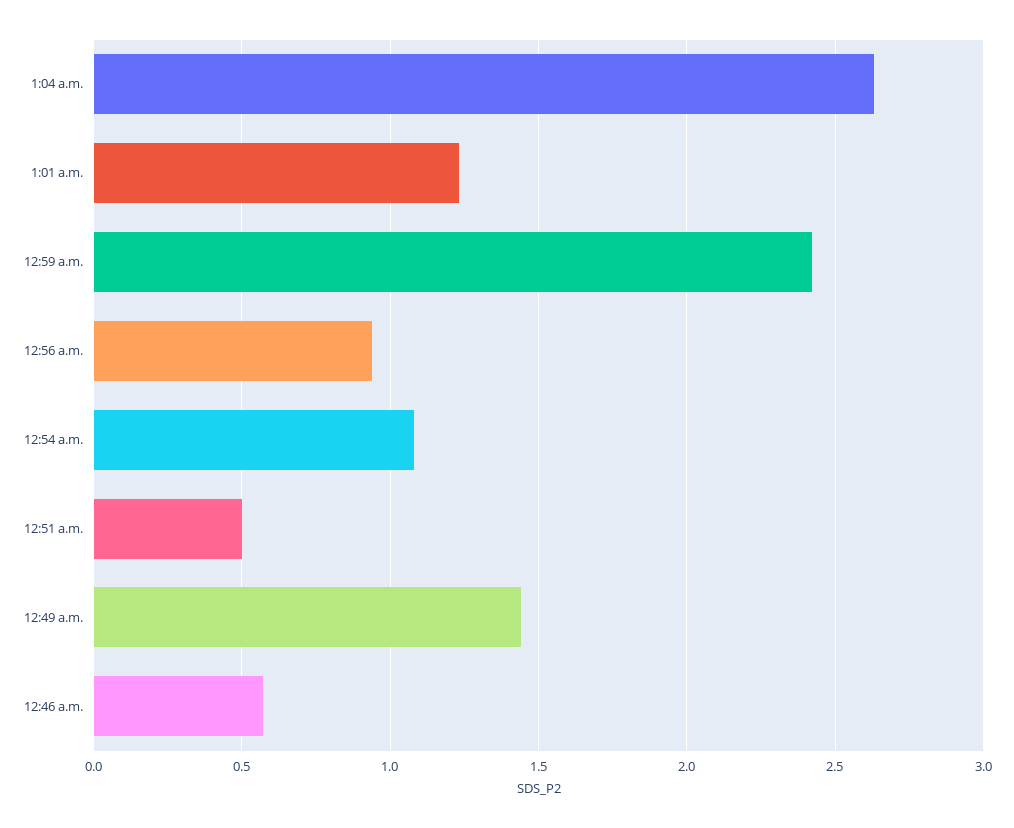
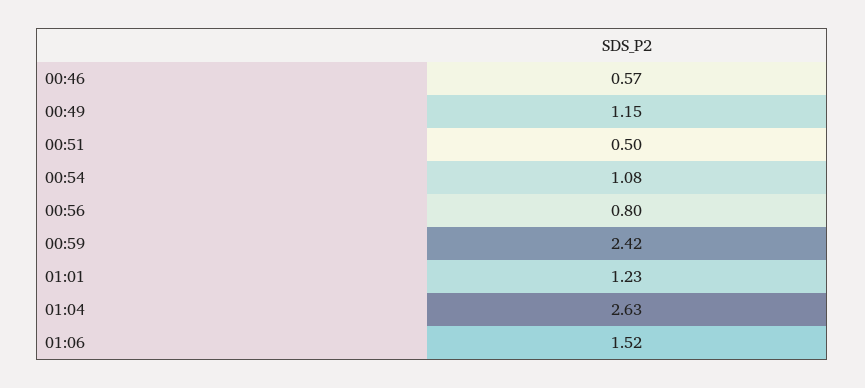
12:56 a.m.: 0.95 -> 0.8
12:49 a.m.: 1.45 -> 1.15
01:06: none -> 1.52

